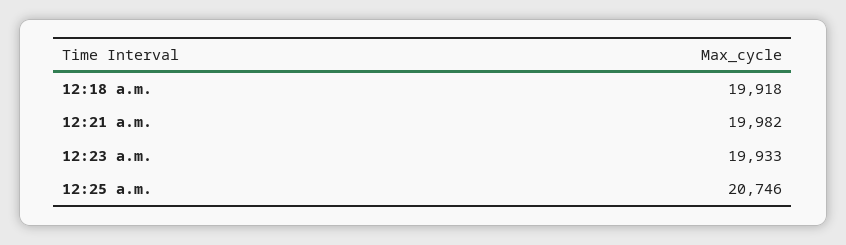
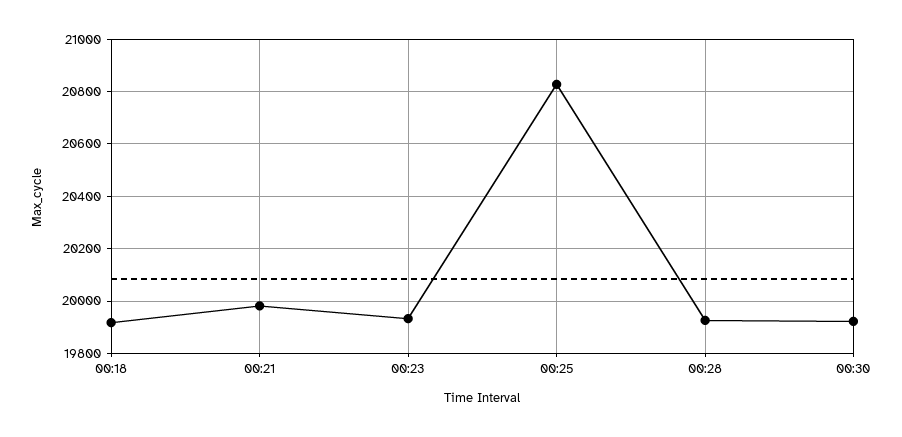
12:25 a.m.: 20746 -> 20825
00:28: none -> 19925
00:30: none -> 19925

